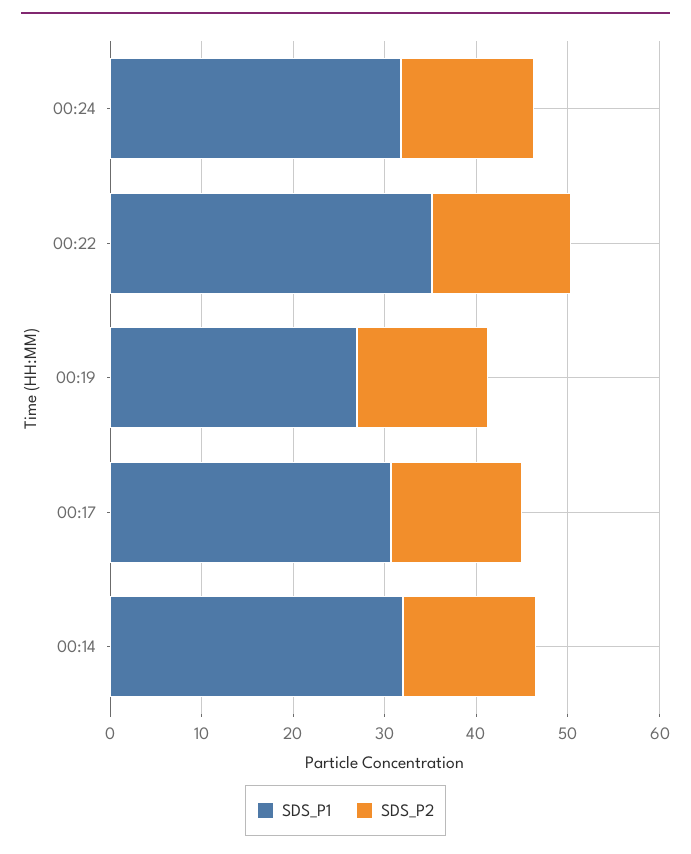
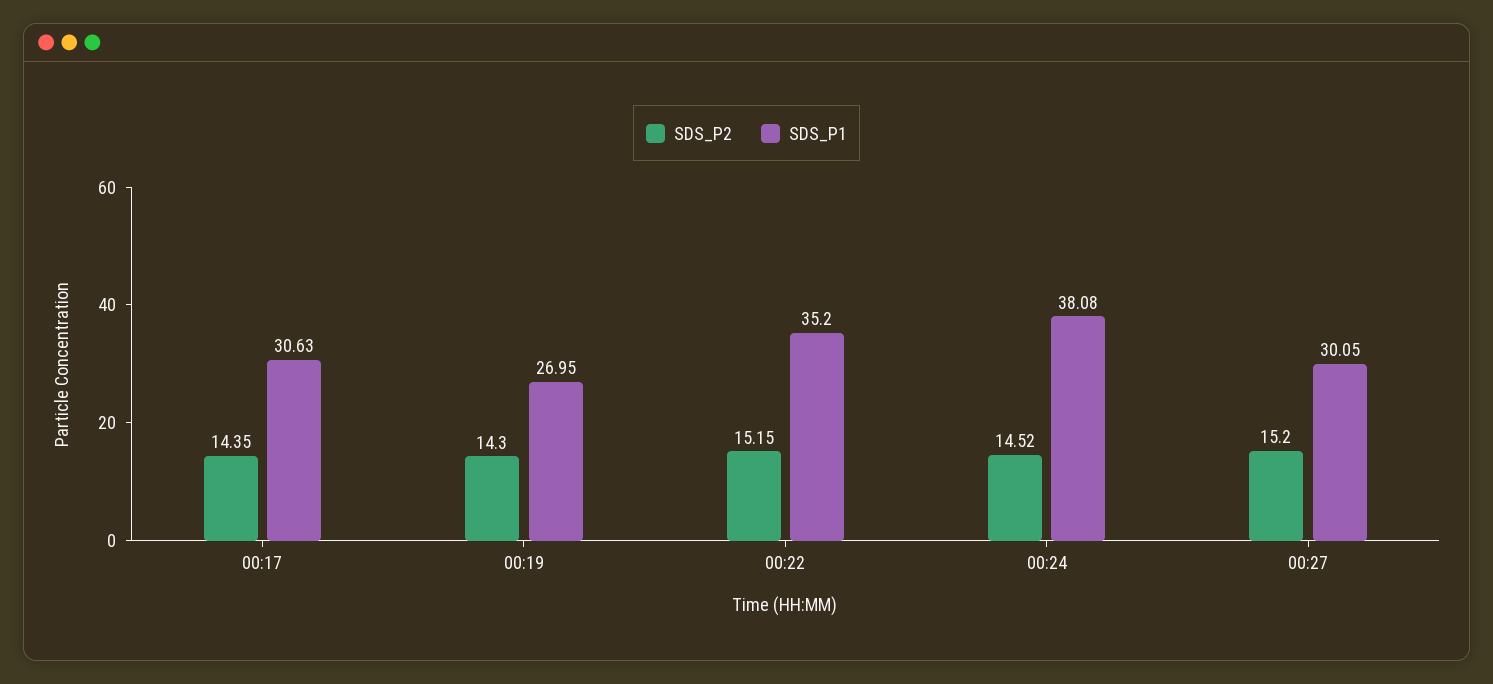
SDS_P1, 00:24: 32 -> 38.08
SDS_P1, 00:14: 32 -> none
SDS_P2, 00:14: 14 -> none
SDS_P2, 00:27: none -> 15.2
SDS_P1, 00:27: none -> 30.05

